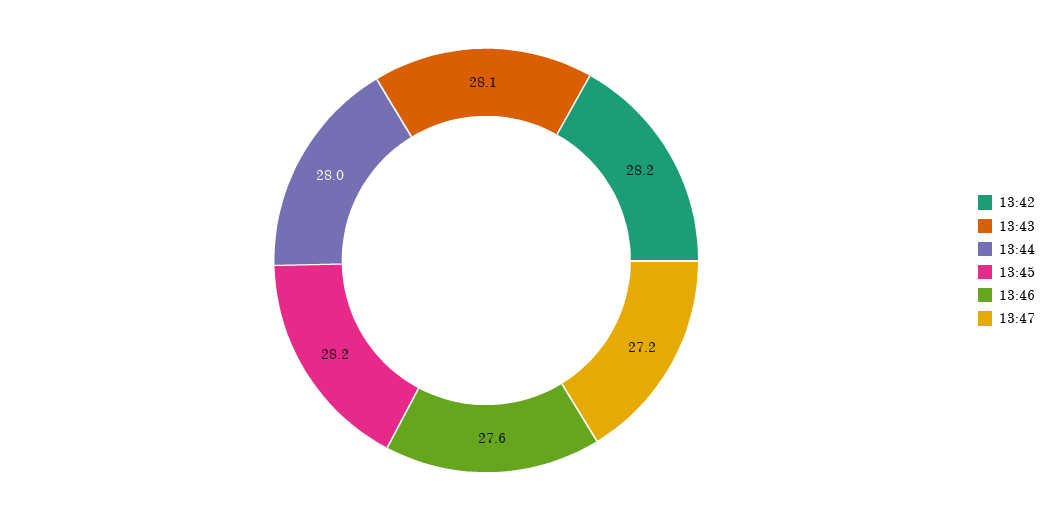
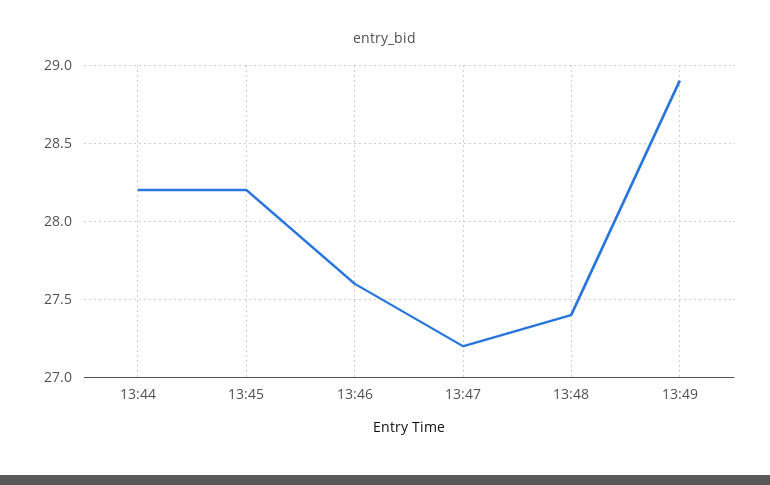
13:42: 28.2 -> none
13:43: 28.1 -> none
13:44: 28 -> 28.2
13:48: none -> 27.4
13:49: none -> 28.9

